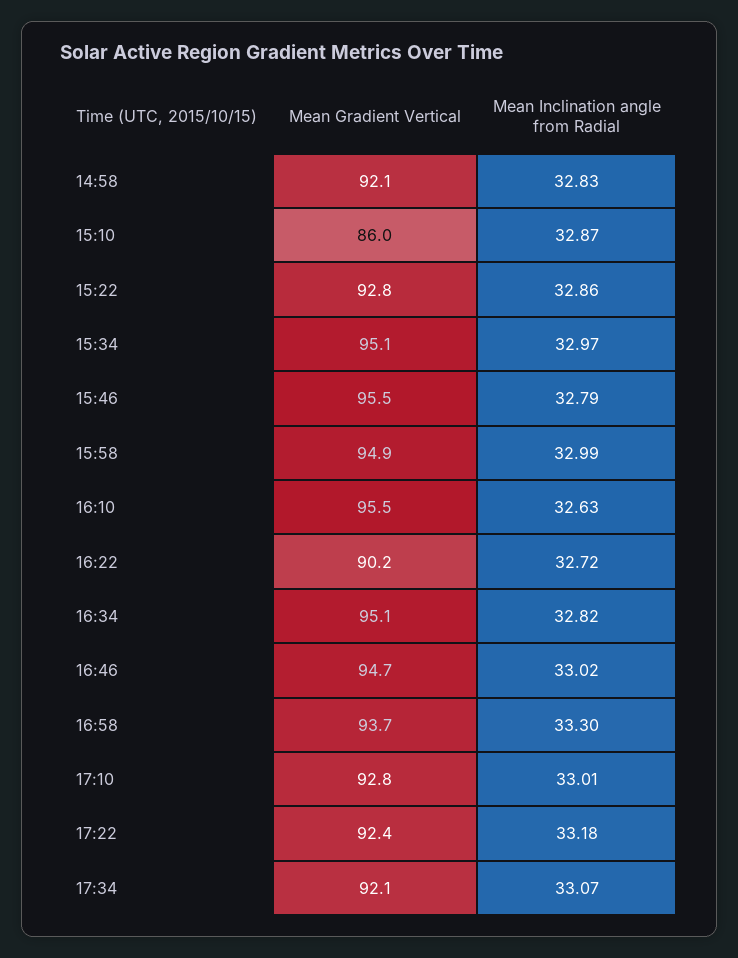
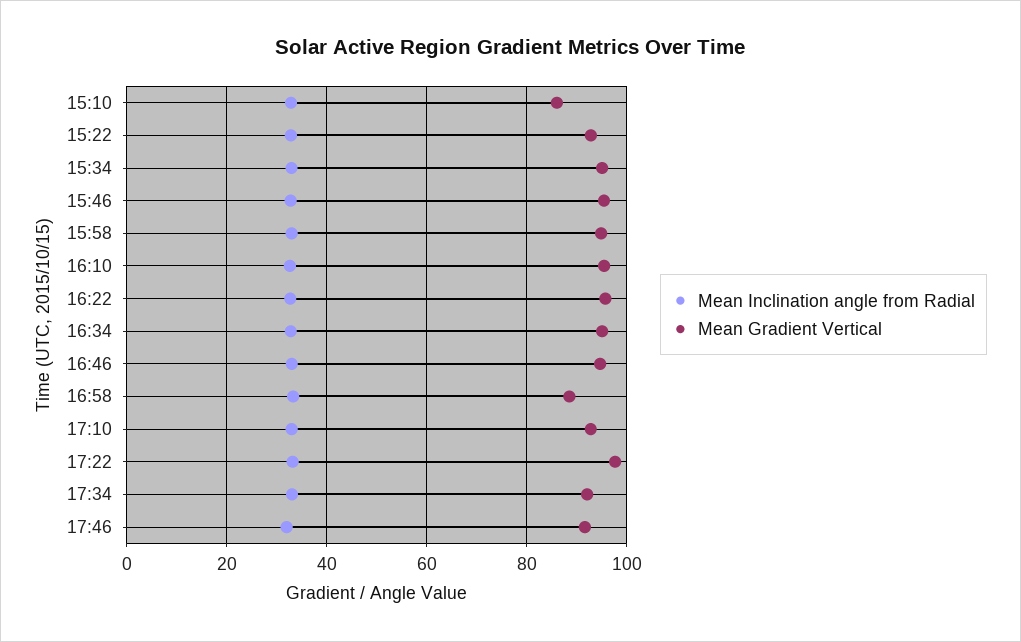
Mean Gradient Vertical, 14:58: 92.1 -> none
Mean Inclination angle from Radial, 14:58: 32.83 -> none
Mean Gradient Vertical, 16:22: 90.2 -> 96
Mean Gradient Vertical, 16:58: 93.7 -> 88
Mean Gradient Vertical, 17:22: 92.4 -> 98
Mean Inclination angle from Radial, 17:46: none -> 32
Mean Gradient Vertical, 17:46: none -> 92

